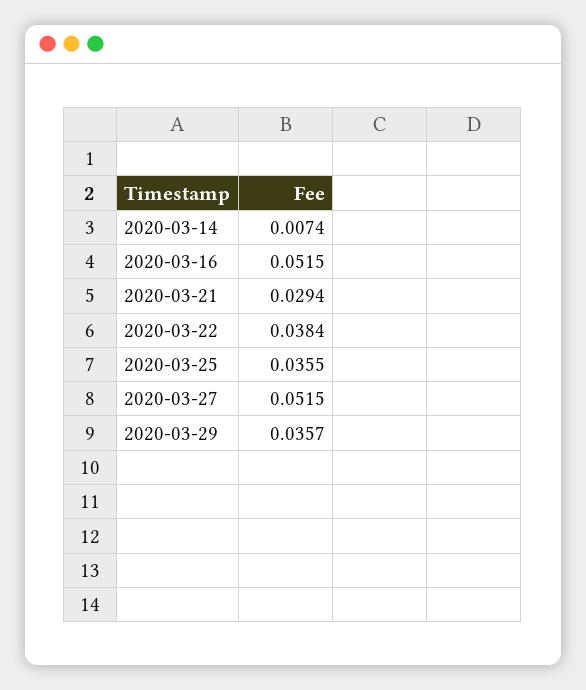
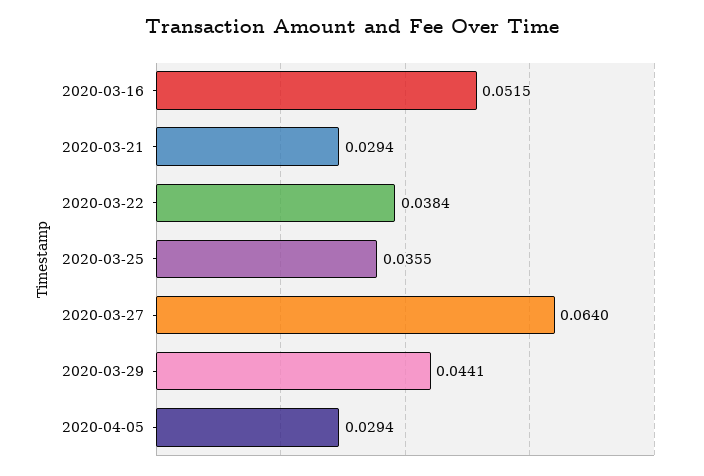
2020-03-14: 0.0074 -> none
2020-03-27: 0.0515 -> 0.064
2020-03-29: 0.0357 -> 0.0441
2020-04-05: none -> 0.0294

